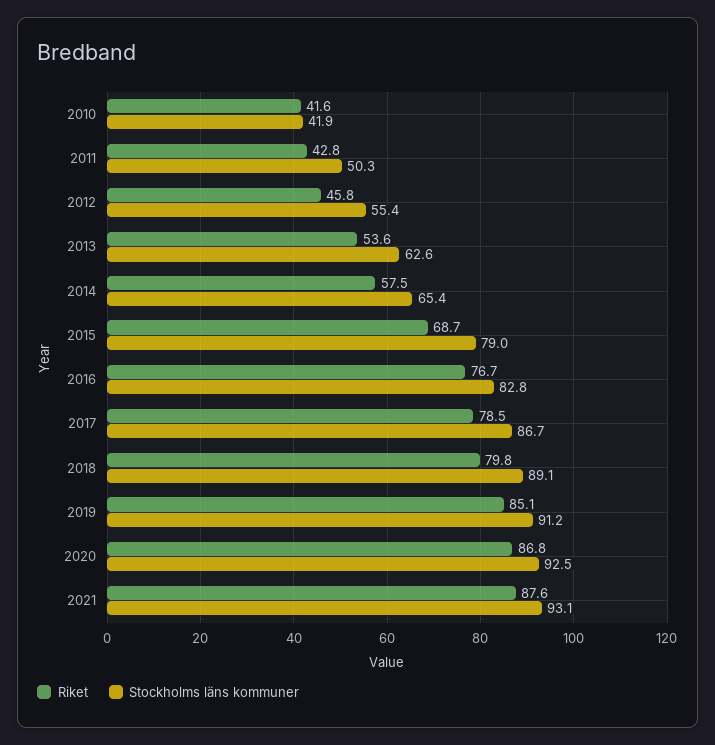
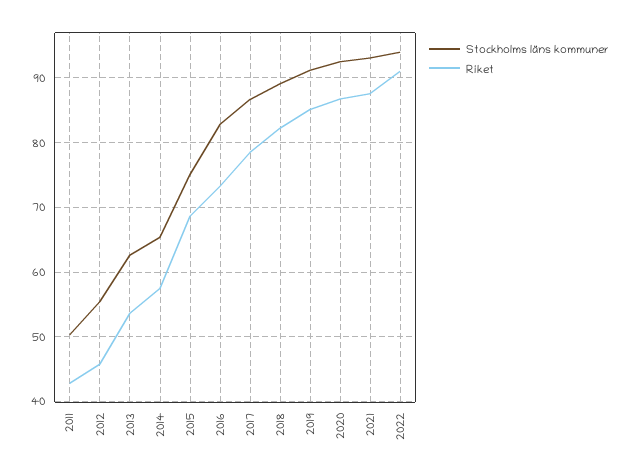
Riket, 2010: 41.6 -> none
Stockholms läns kommuner, 2010: 41.9 -> none
Stockholms läns kommuner, 2015: 79 -> 75
Riket, 2016: 76.7 -> 73
Riket, 2018: 79.8 -> 82
Stockholms läns kommuner, 2022: none -> 94
Riket, 2022: none -> 91

